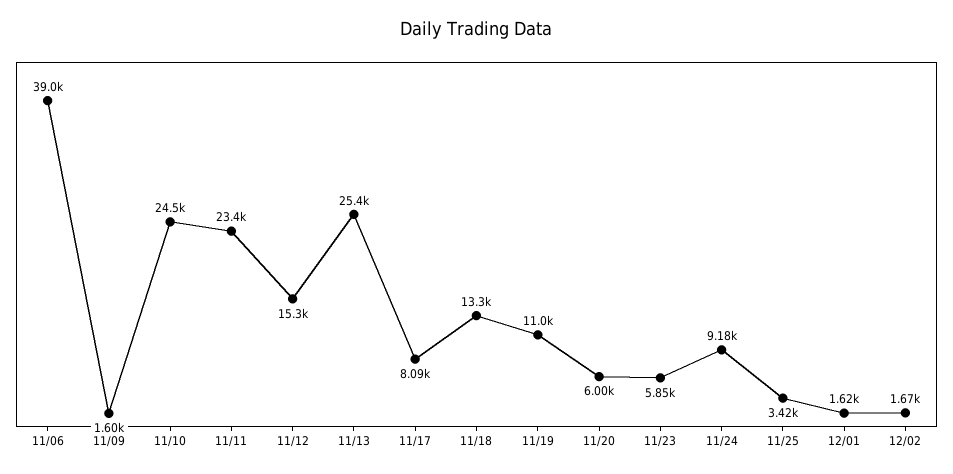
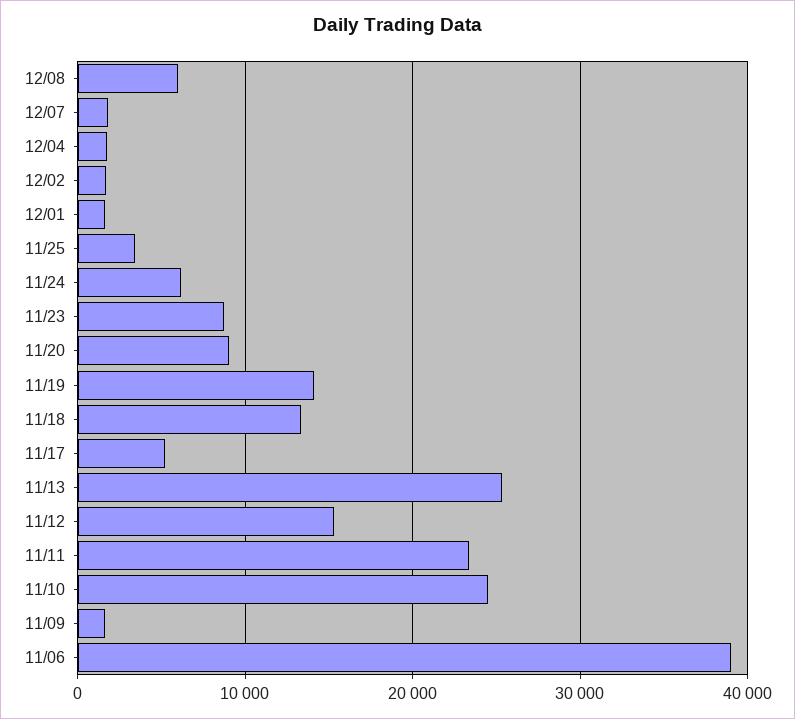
11/17: 8090 -> 5000
11/19: 11000 -> 14000
11/20: 6000 -> 9000
11/23: 5850 -> 9000
11/24: 9180 -> 6000
12/08: none -> 6000
12/07: none -> 2000
12/04: none -> 2000

